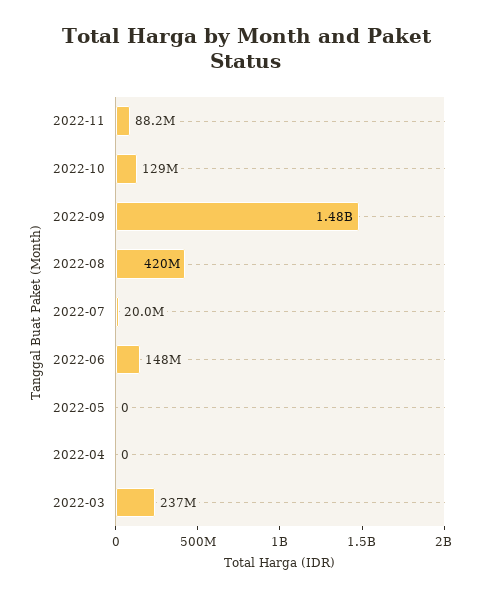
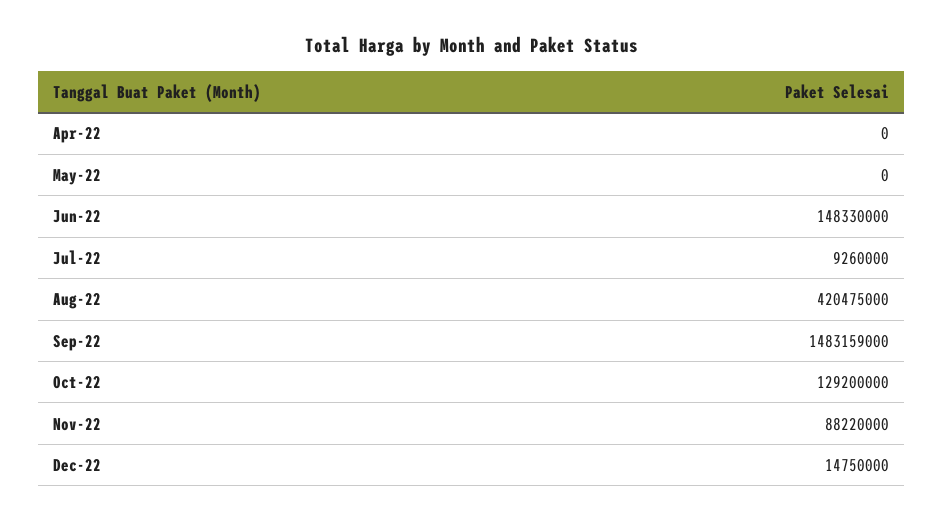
2022-07: 20000000 -> 9260000
2022-03: 237000000 -> none
Dec-22: none -> 14750000

